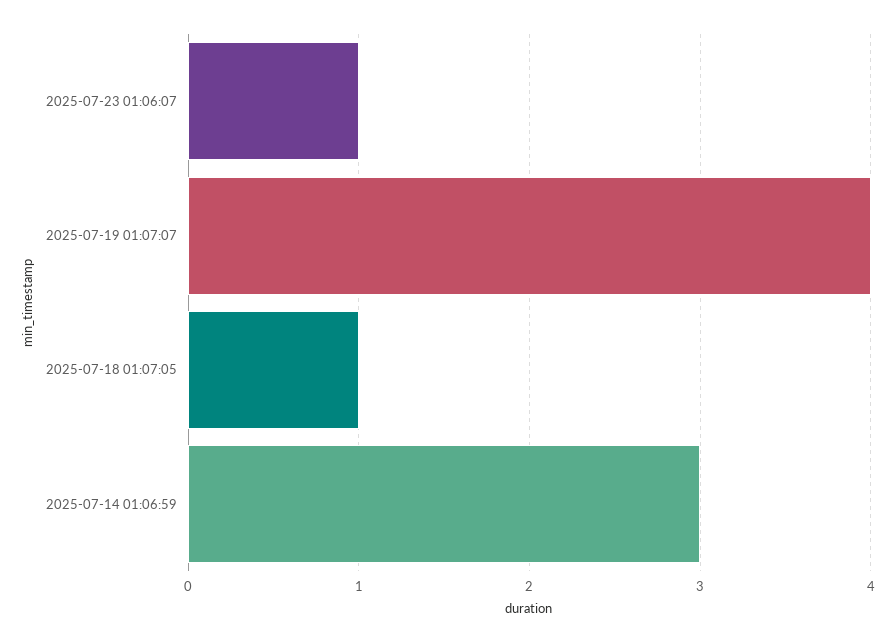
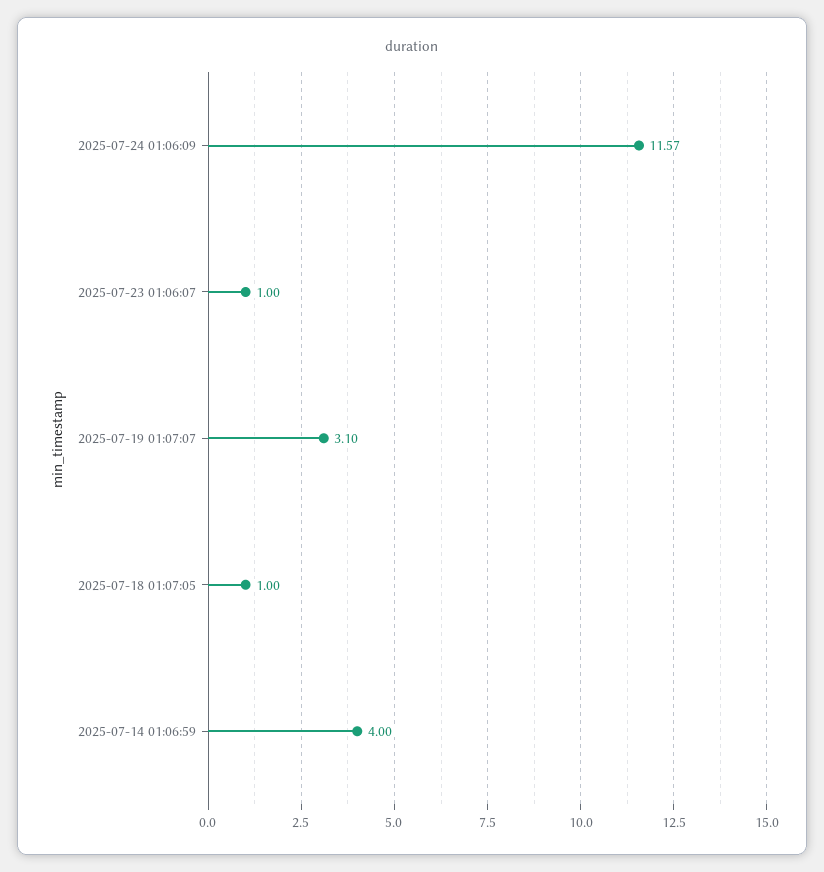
2025-07-19 01:07:07: 4 -> 3.1
2025-07-14 01:06:59: 3 -> 4
2025-07-24 01:06:09: none -> 11.57

